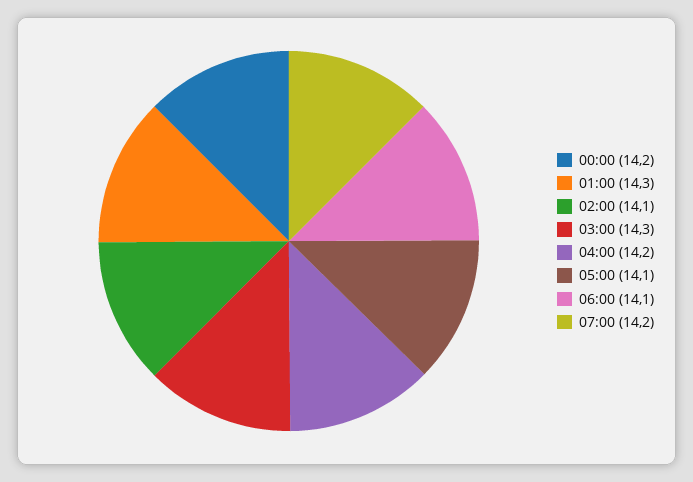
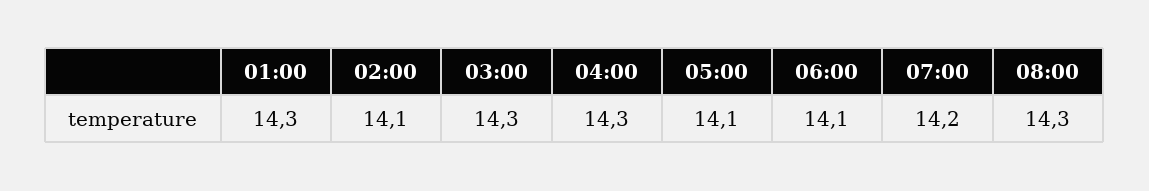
00:00: 14.2 -> none
04:00: 14.2 -> 14.3
08:00: none -> 14.3

